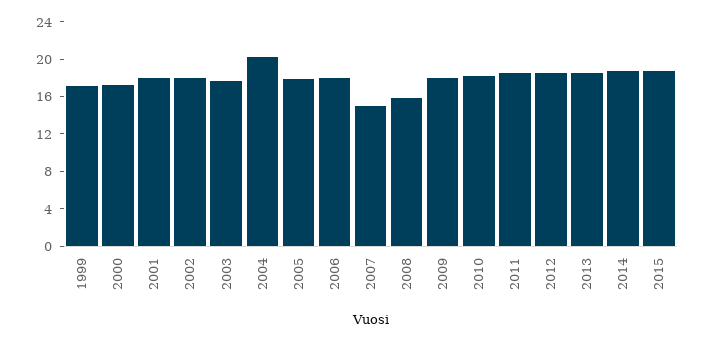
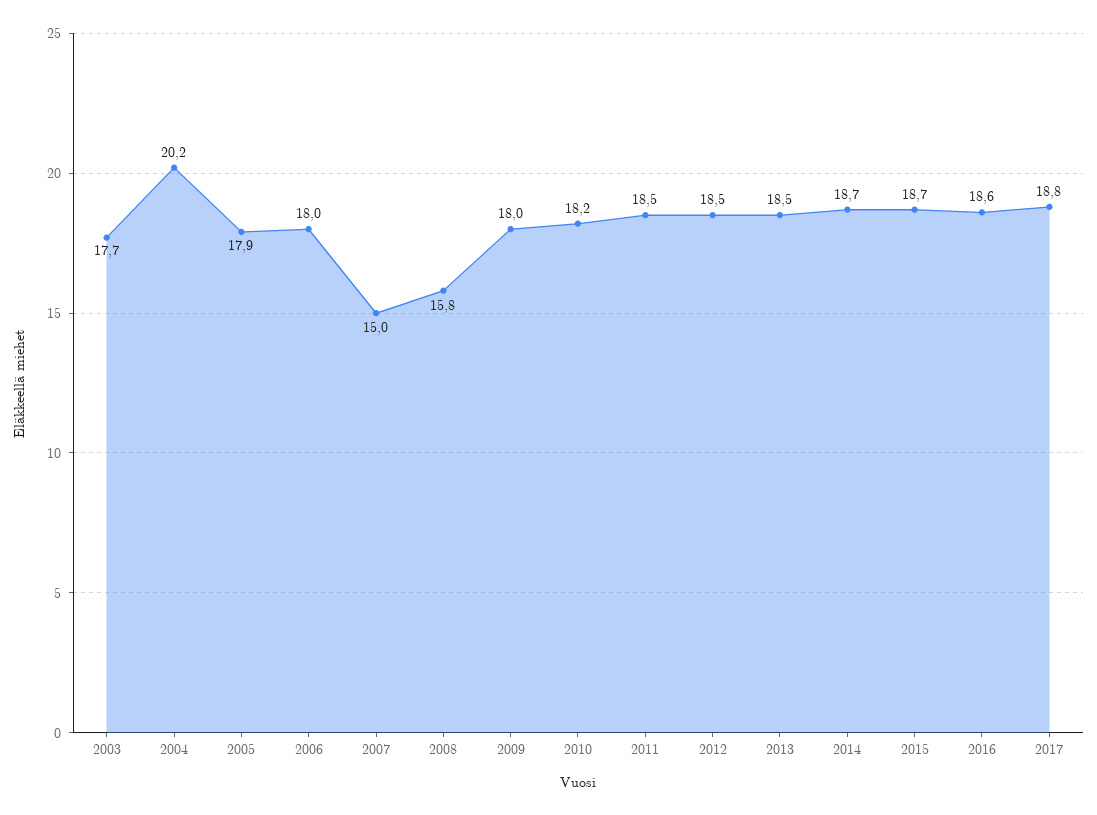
1999: 17 -> none
2000: 17 -> none
2001: 18 -> none
2002: 18 -> none
2016: none -> 18.6
2017: none -> 18.8

